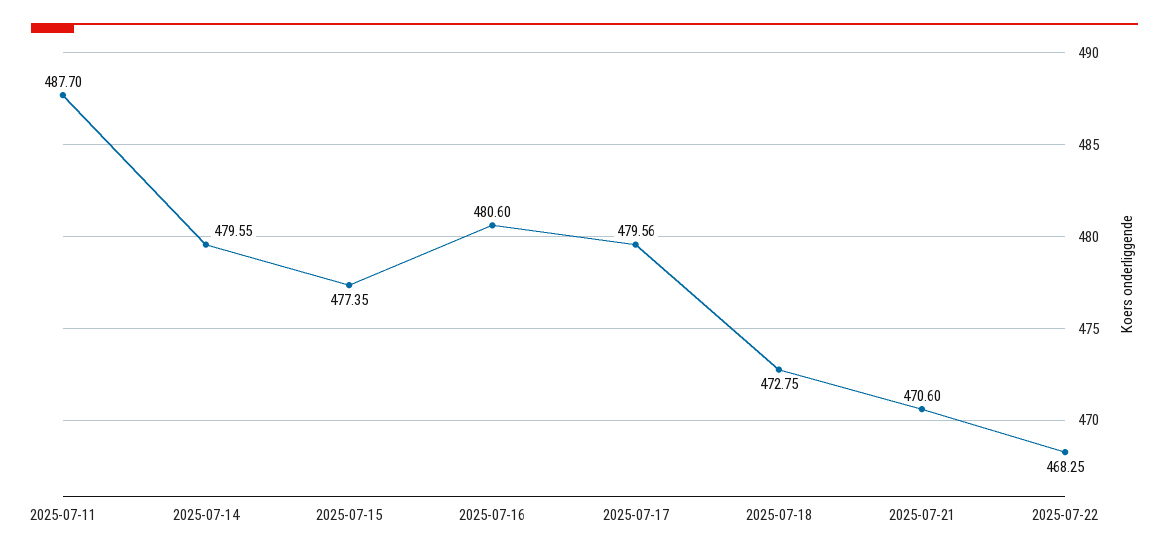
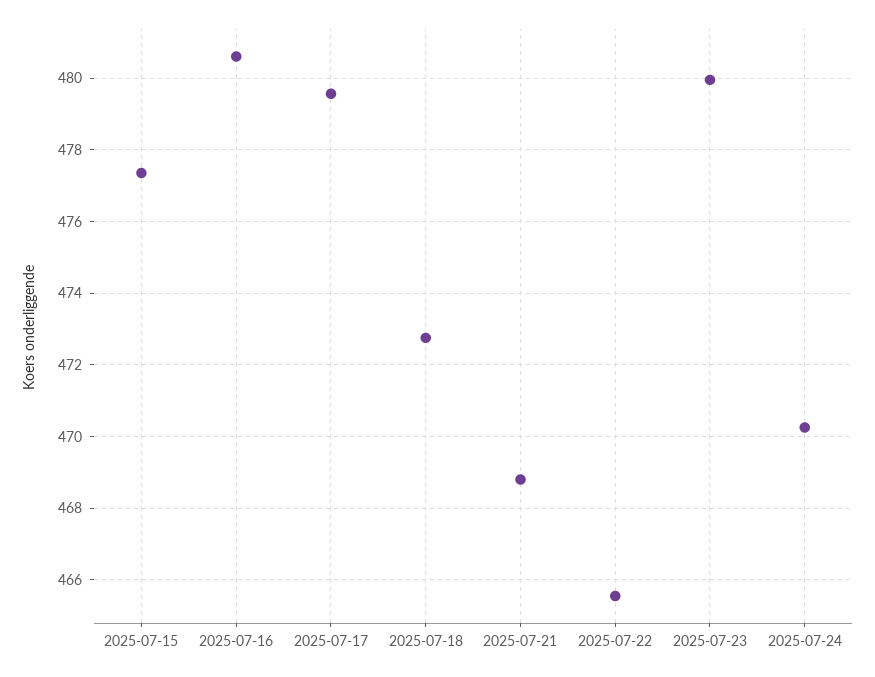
2025-07-11: 487.7 -> none
2025-07-14: 479.55 -> none
2025-07-21: 470.6 -> 468.8
2025-07-22: 468.25 -> 465.6
2025-07-23: none -> 480
2025-07-24: none -> 470.2

